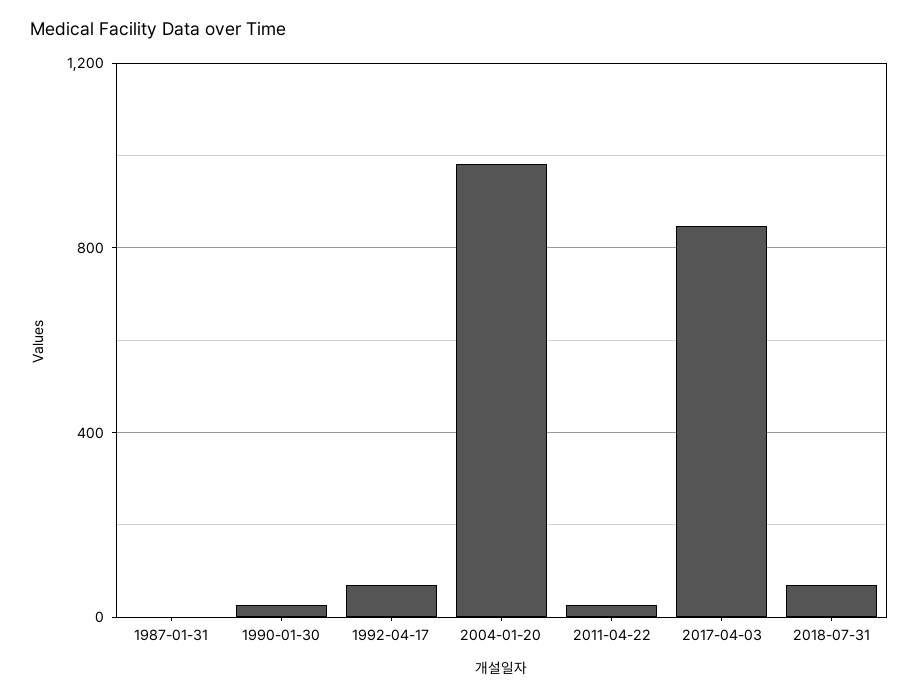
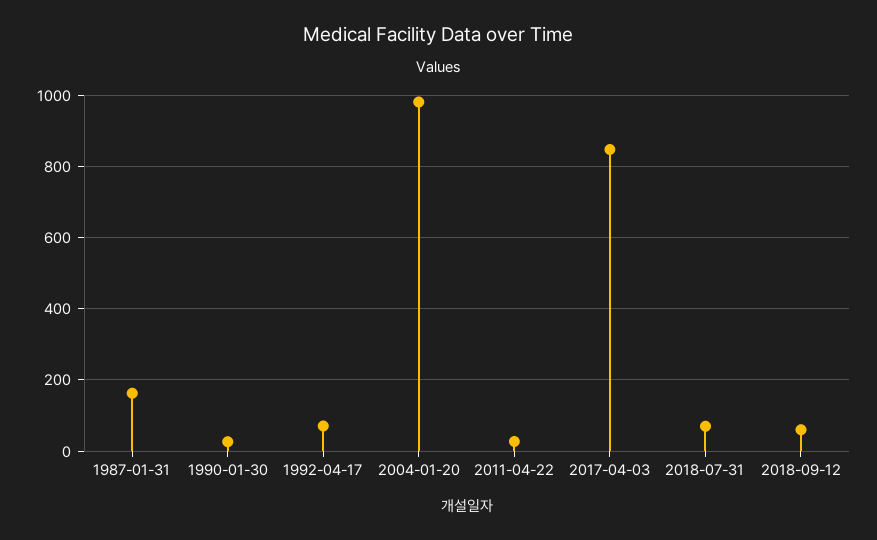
1987-01-31: 0 -> 160
2018-09-12: none -> 60

